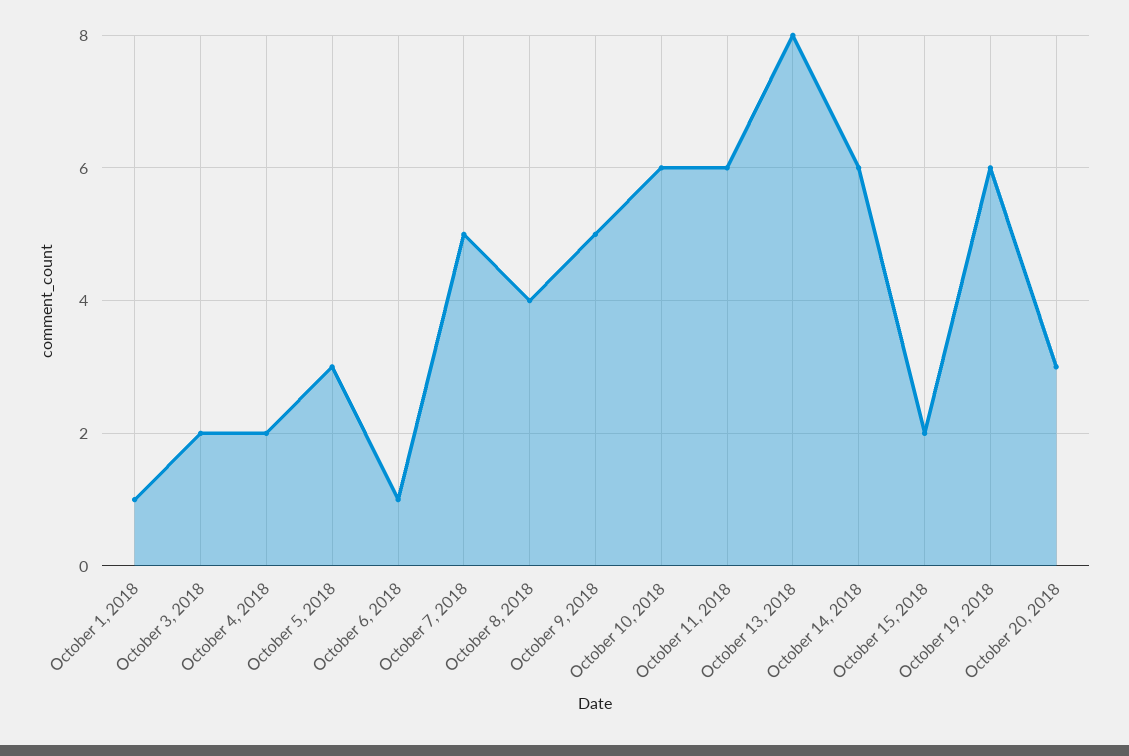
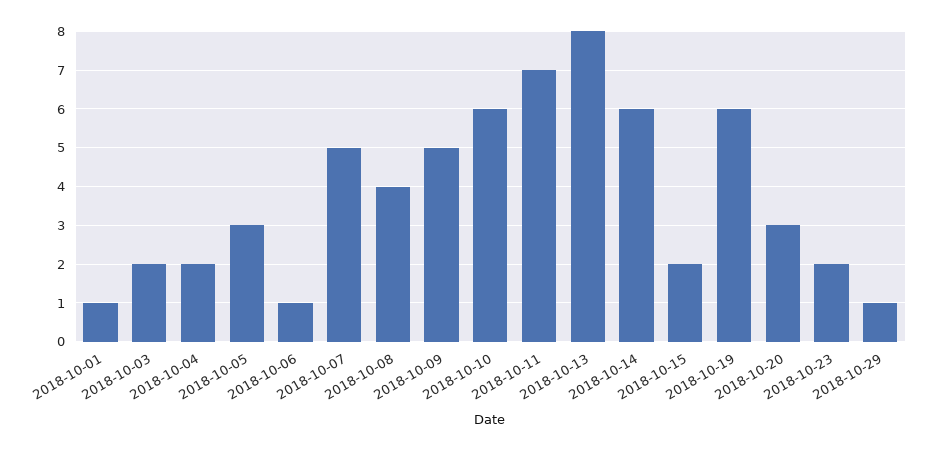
October 11, 2018: 6 -> 7
2018-10-23: none -> 2
2018-10-29: none -> 1

